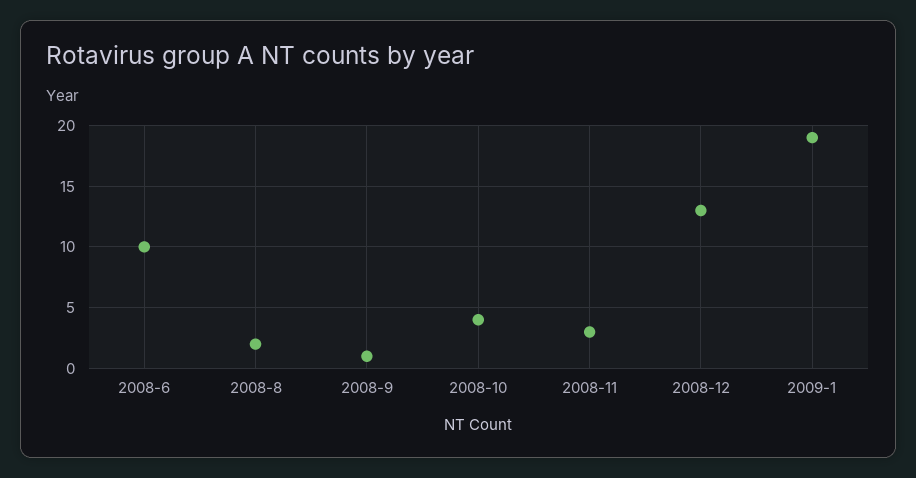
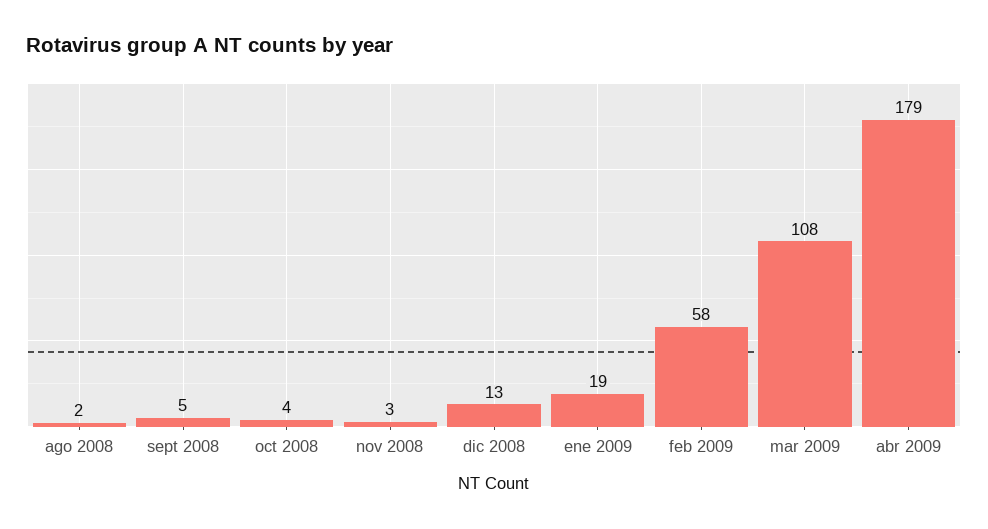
2008-6: 10 -> none
2008-9: 1 -> 5
feb 2009: none -> 58
mar 2009: none -> 108
abr 2009: none -> 179

